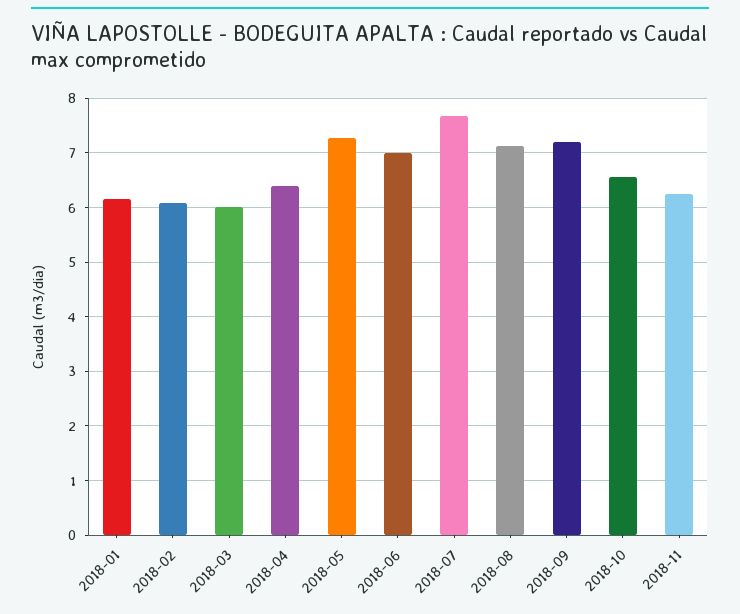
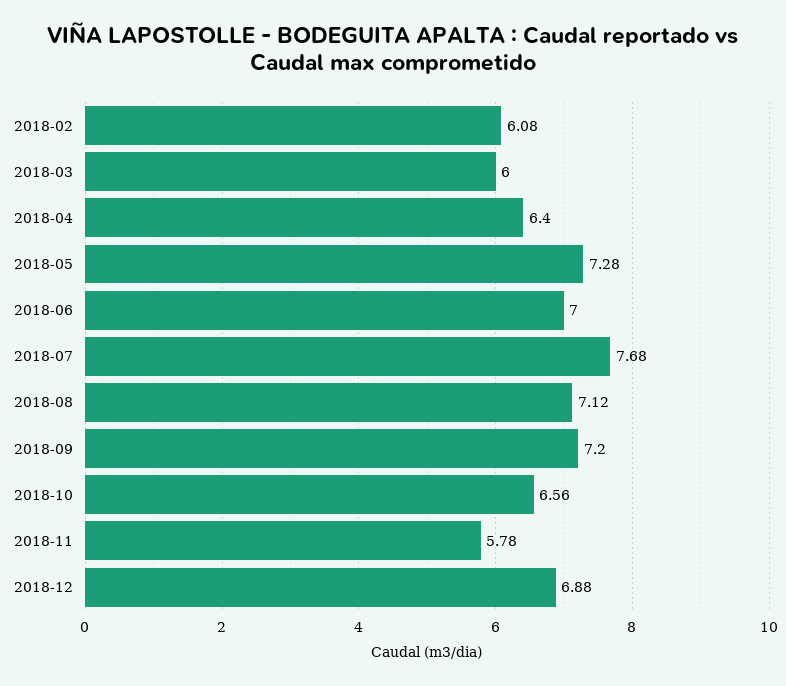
2018-01: 6.2 -> none
2018-11: 6.2 -> 5.78
2018-12: none -> 6.88

